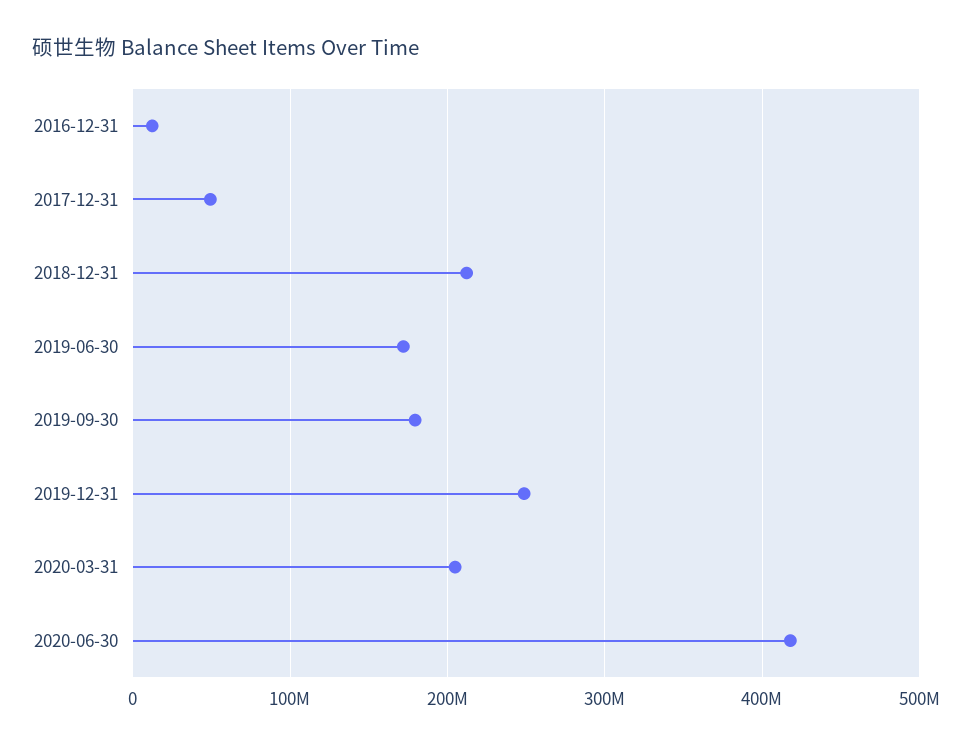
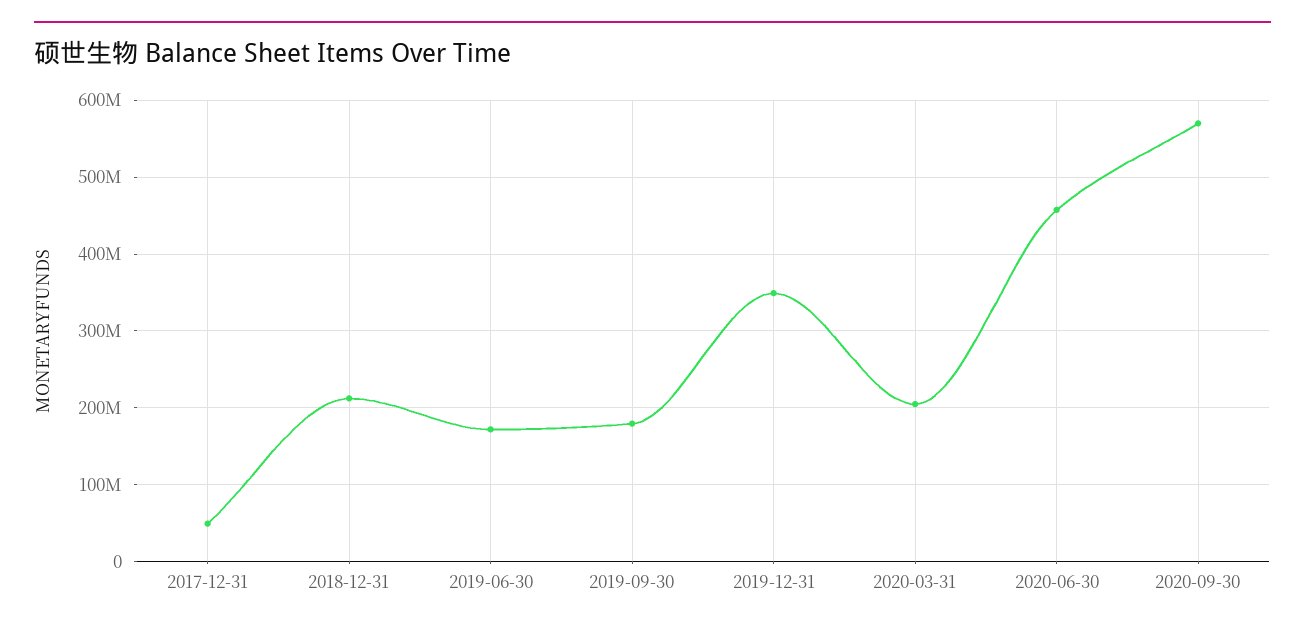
2016-12-31: 10000000 -> none
2019-12-31: 250000000 -> 350000000
2020-06-30: 420000000 -> 460000000
2020-09-30: none -> 570000000

